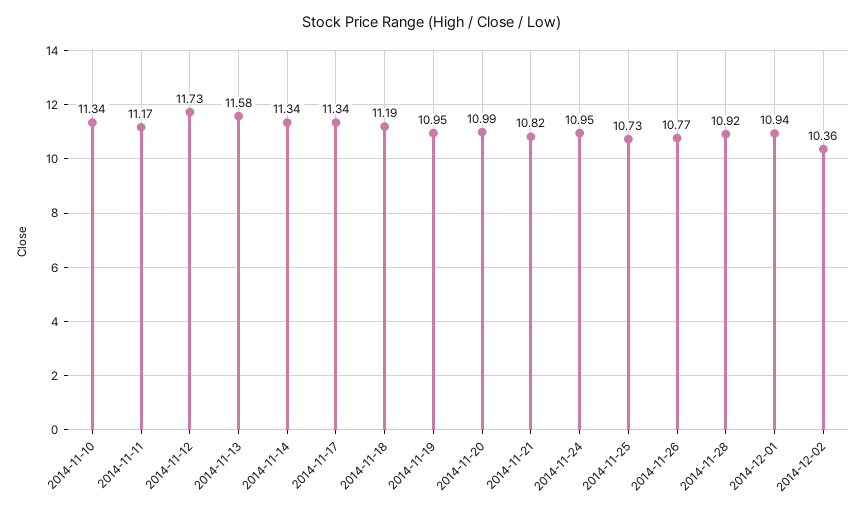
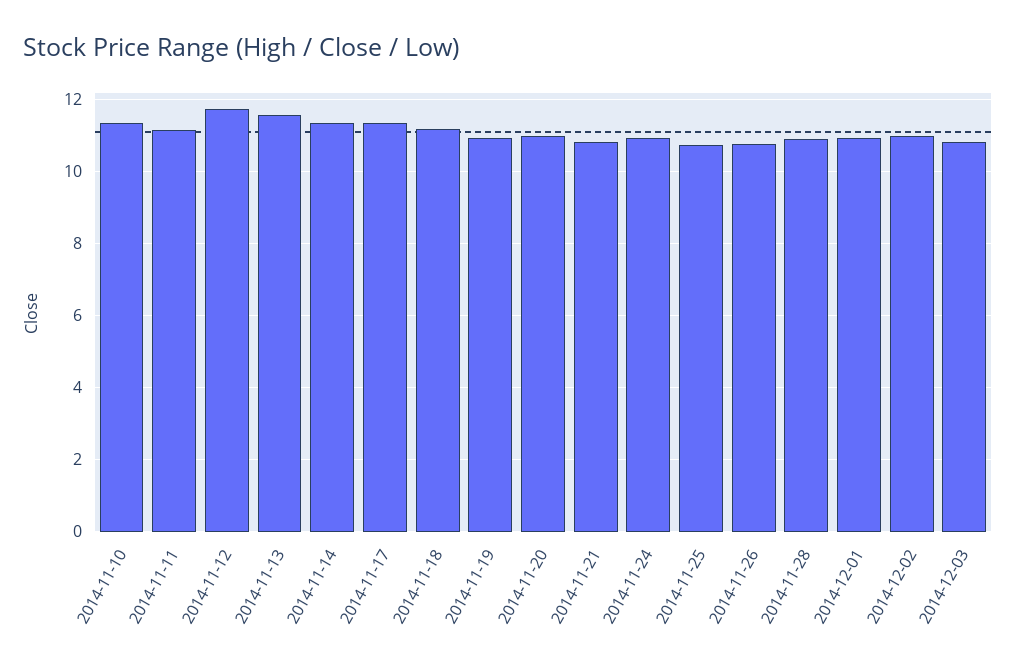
2014-12-02: 10.36 -> 11
2014-12-03: none -> 10.8

